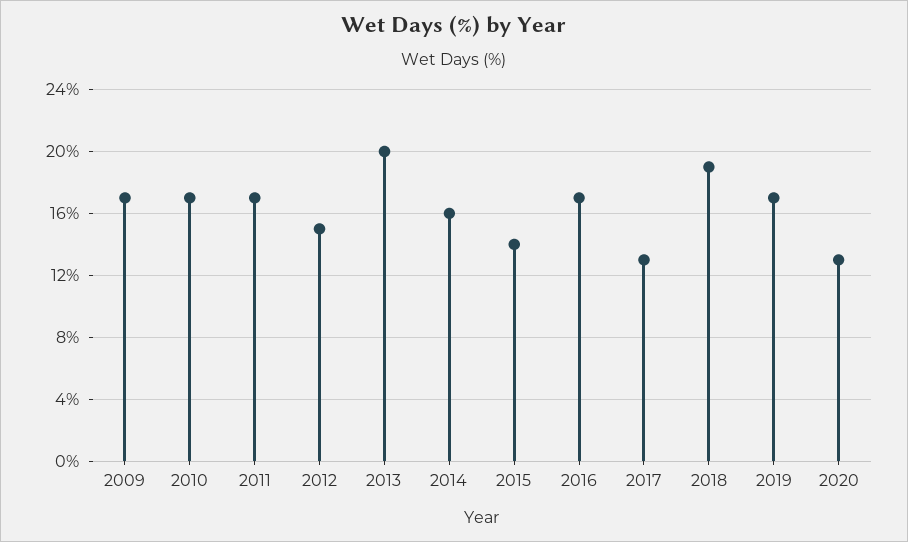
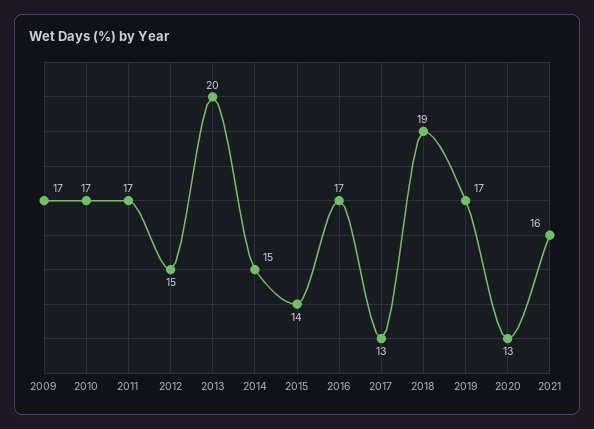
2014: 16 -> 15
2021: none -> 16

